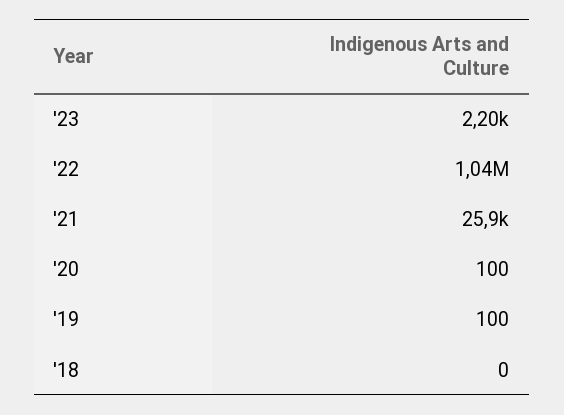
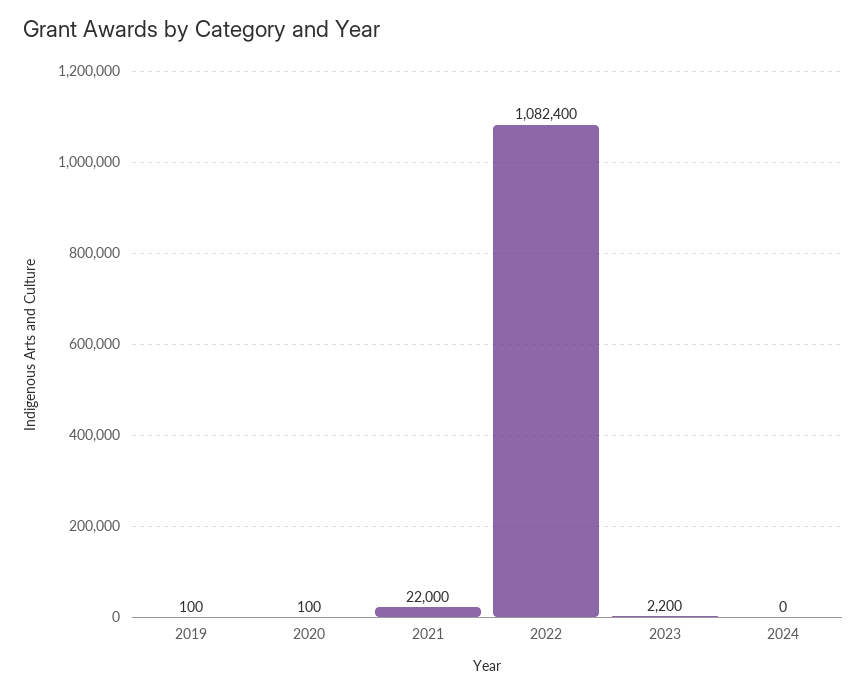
'22: 1040000 -> 1082400
'21: 25900 -> 22000
'18: 0 -> none
2024: none -> 0

